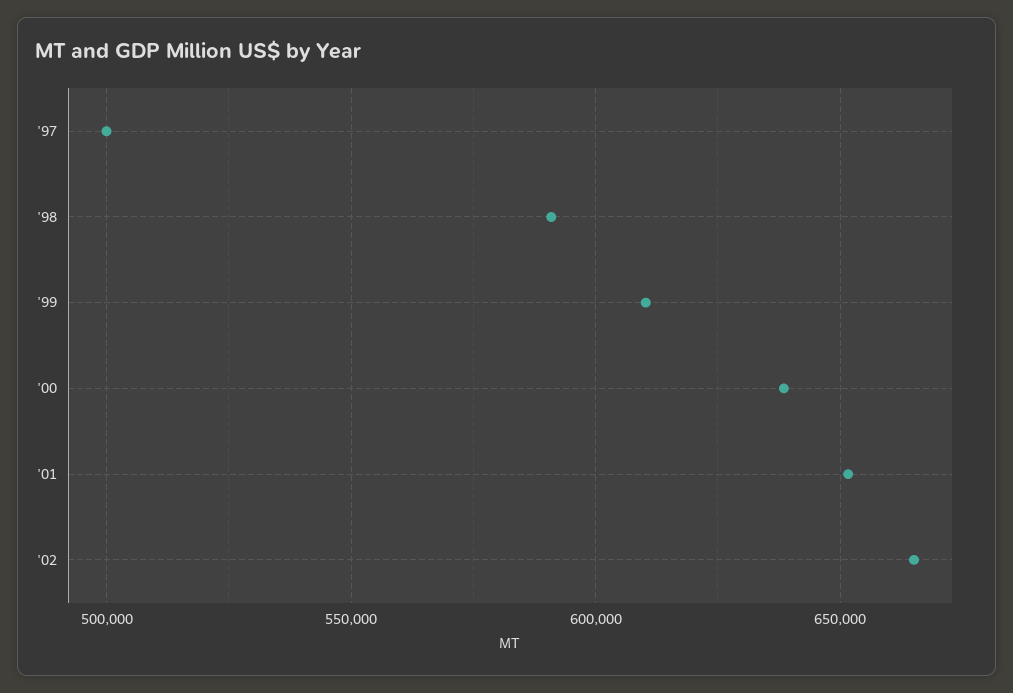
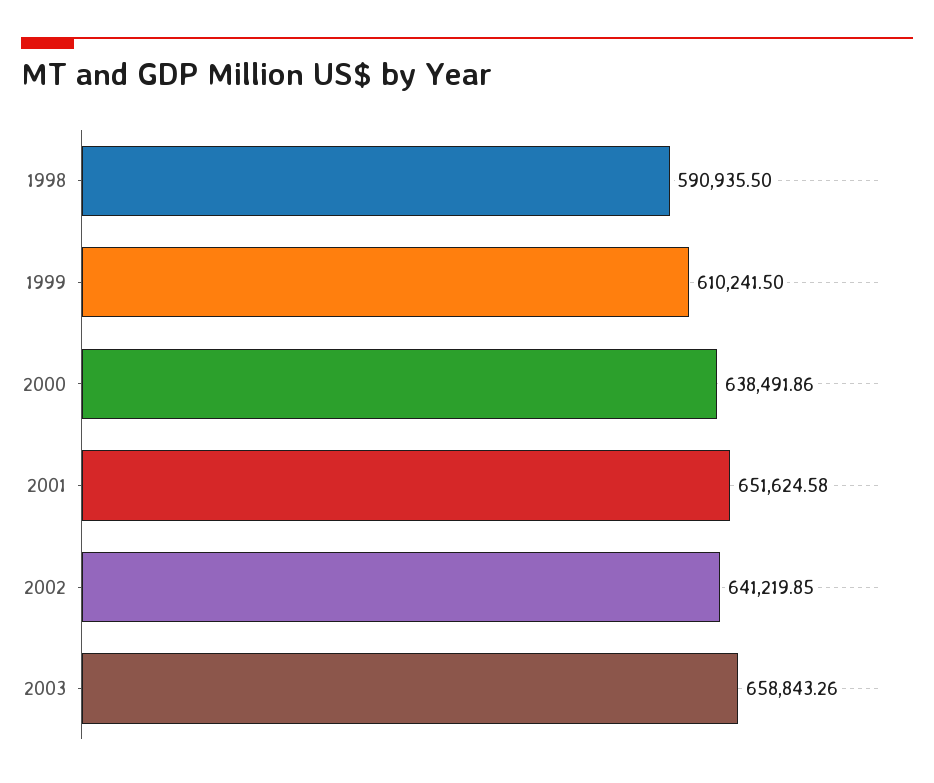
'97: 500000 -> none
'02: 665000 -> 641219.85
2003: none -> 658843.26

